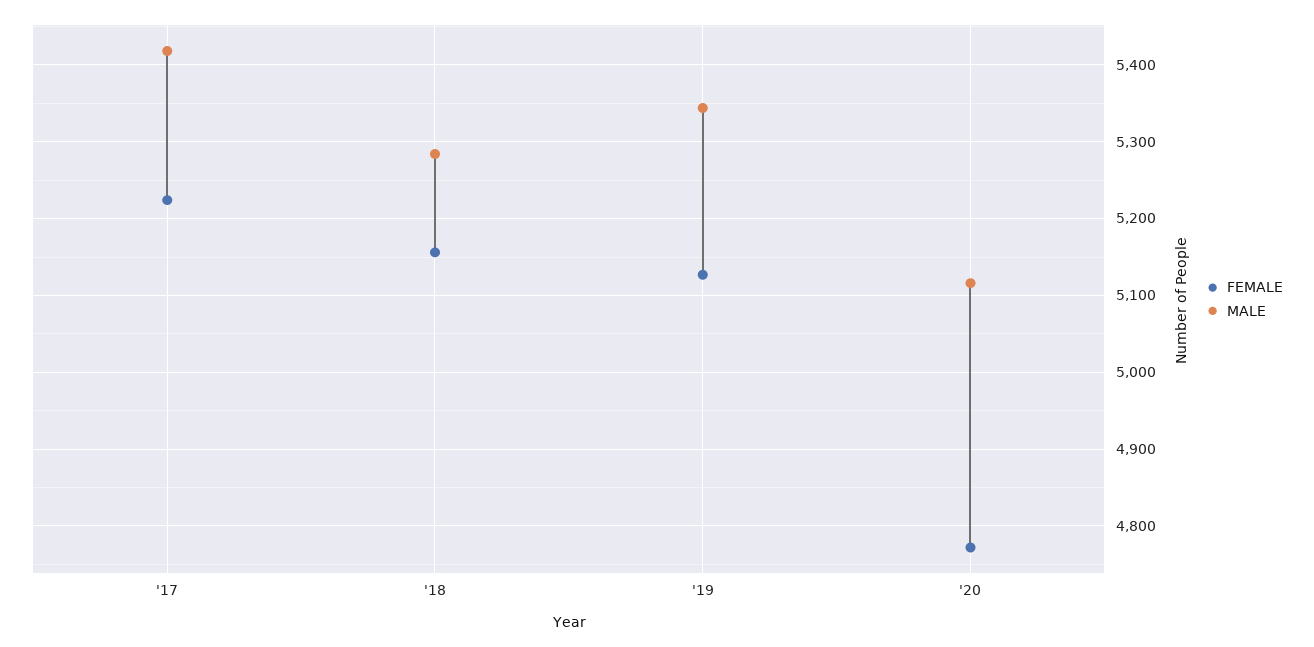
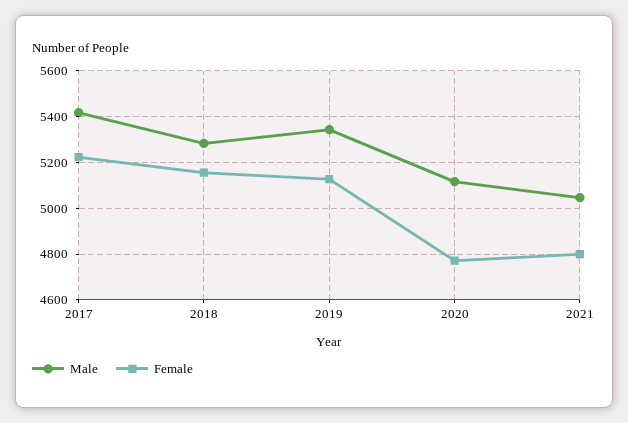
MALE, 2021: none -> 5050
FEMALE, 2021: none -> 4800

